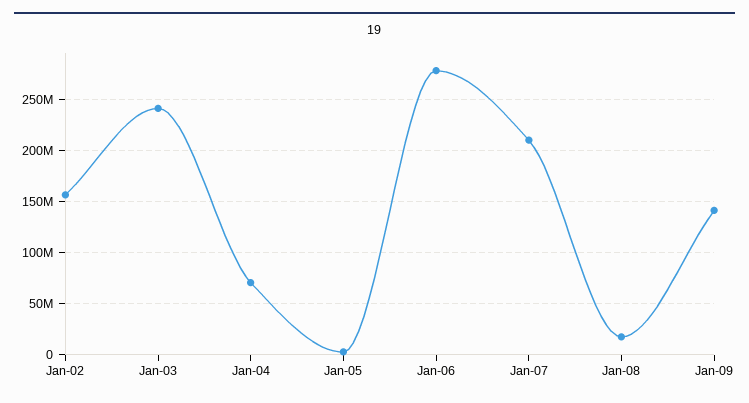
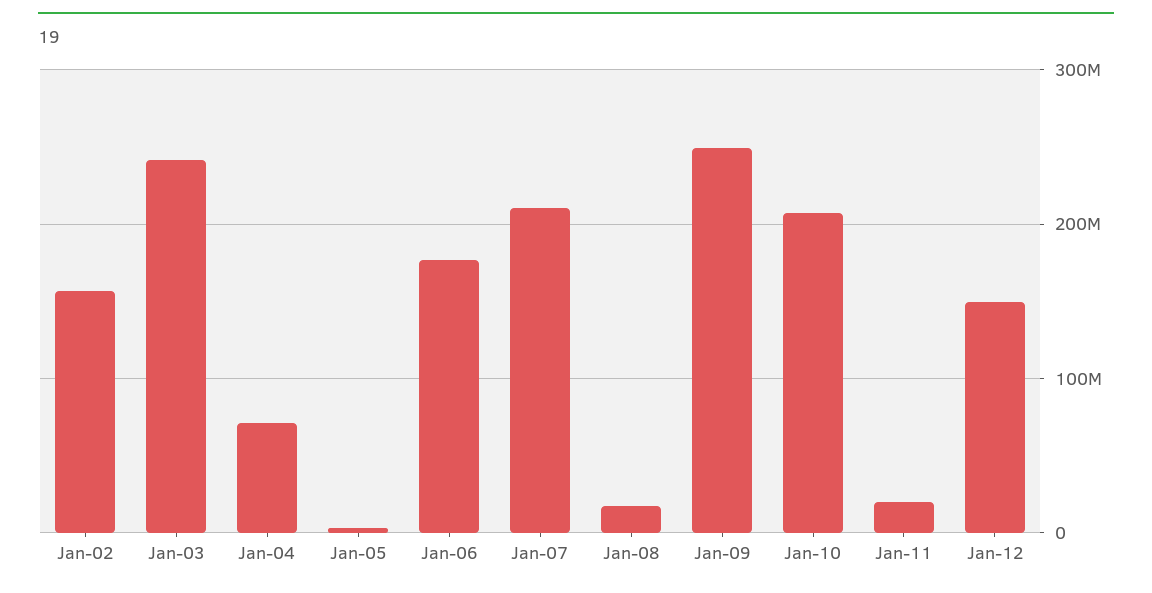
Jan-06: 280000000 -> 180000000
Jan-09: 140000000 -> 250000000
Jan-10: none -> 210000000
Jan-11: none -> 20000000
Jan-12: none -> 150000000

